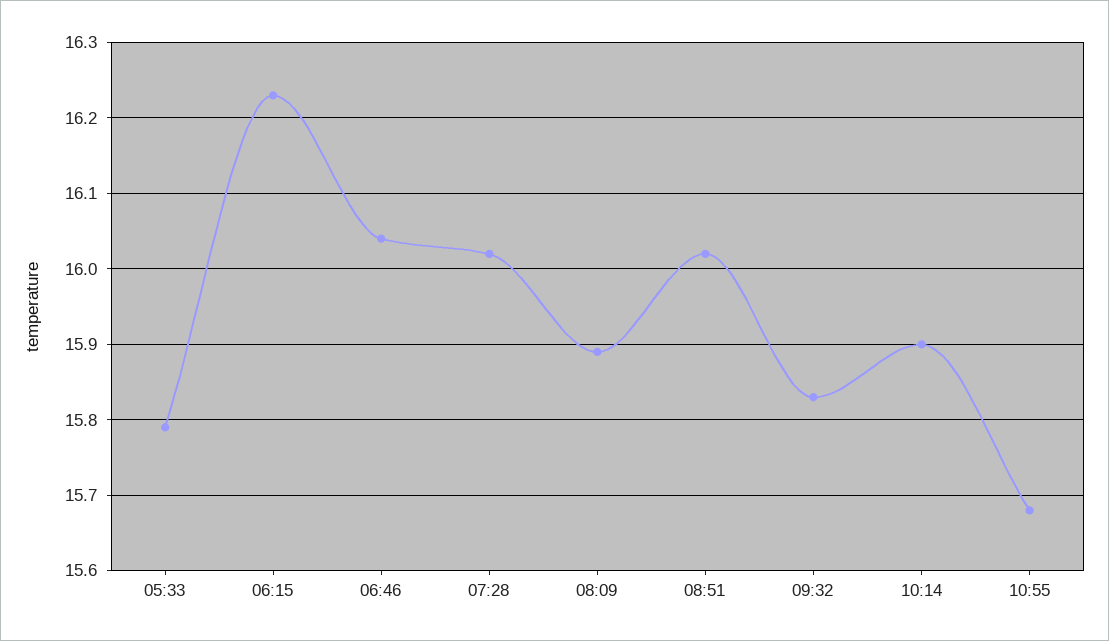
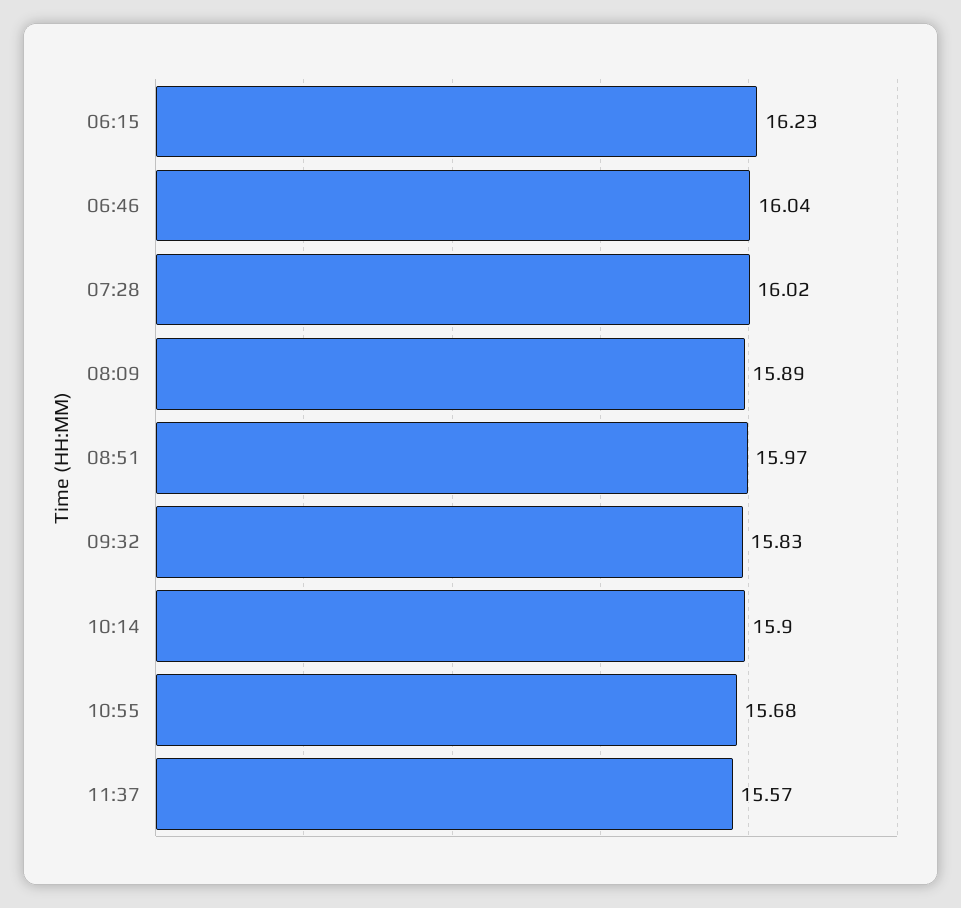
05:33: 15.79 -> none
08:51: 16.02 -> 15.97
11:37: none -> 15.57

